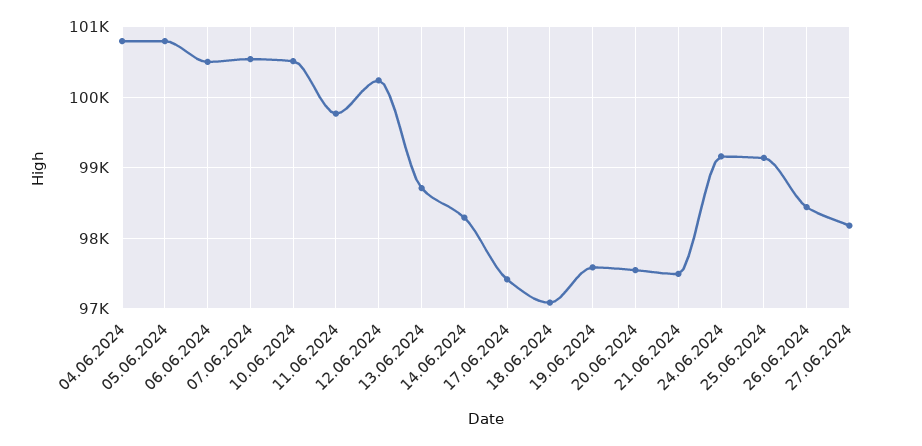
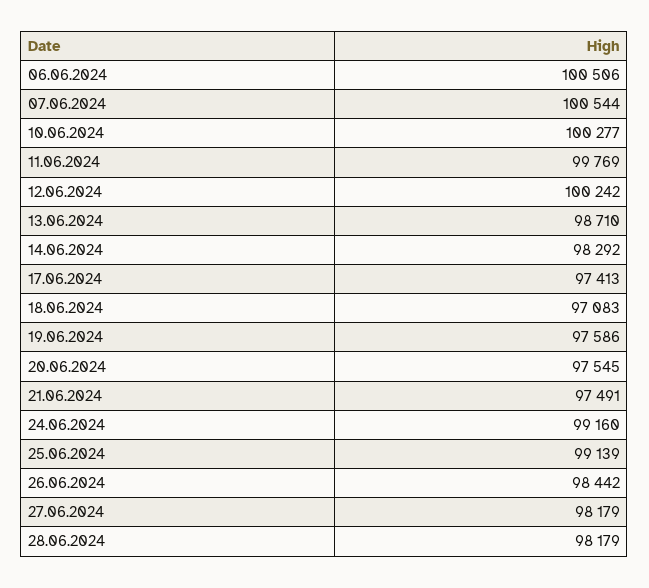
04.06.2024: 100800 -> none
05.06.2024: 100800 -> none
10.06.2024: 100500 -> 100277
28.06.2024: none -> 98179

